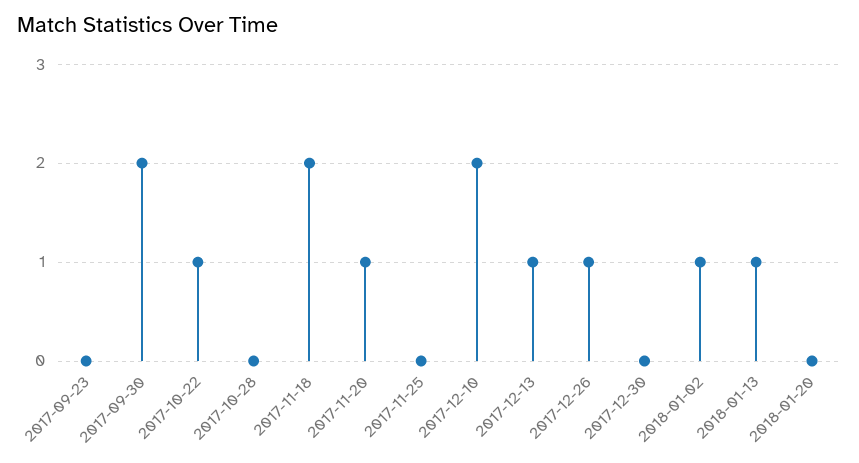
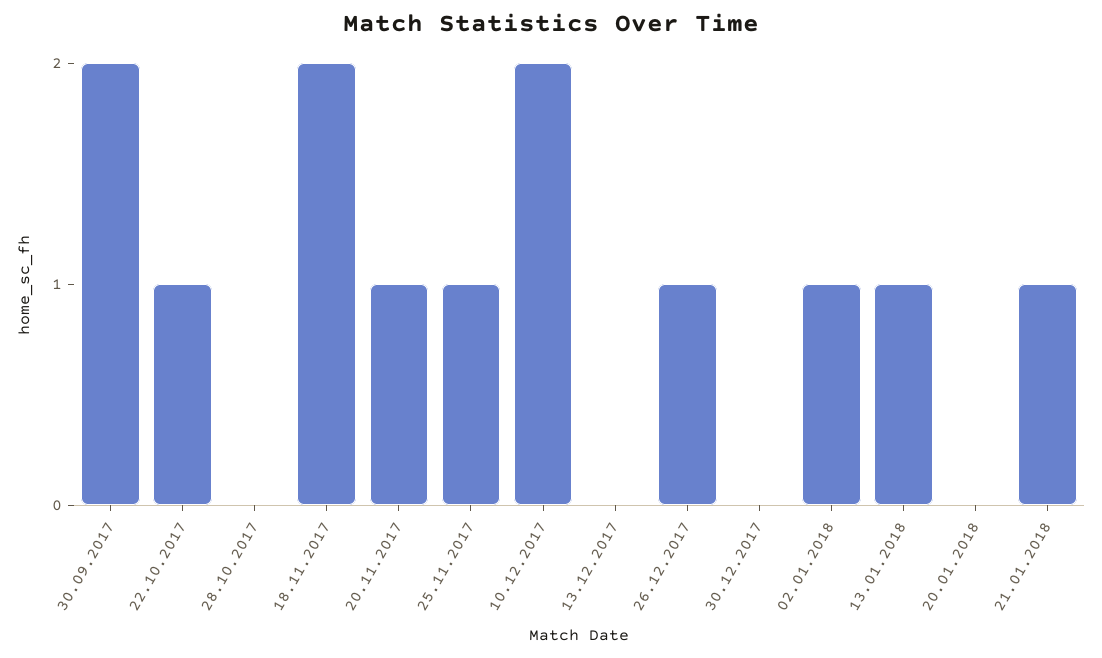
2017-09-23: 0 -> none
2017-11-25: 0 -> 1
2017-12-13: 1 -> 0
21.01.2018: none -> 1

